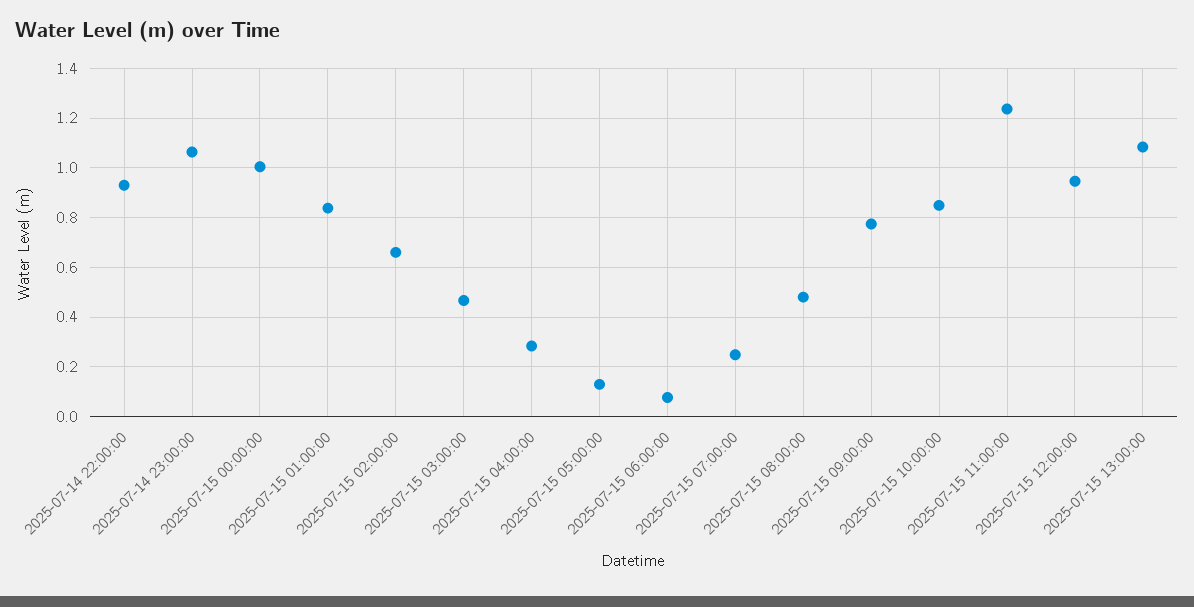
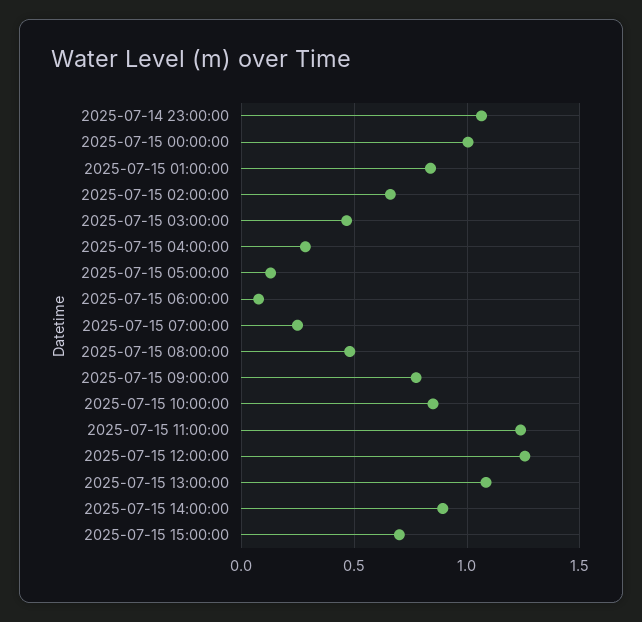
2025-07-14 22:00:00: 0.925 -> none
2025-07-15 12:00:00: 0.95 -> 1.25
2025-07-15 14:00:00: none -> 0.9
2025-07-15 15:00:00: none -> 0.7

